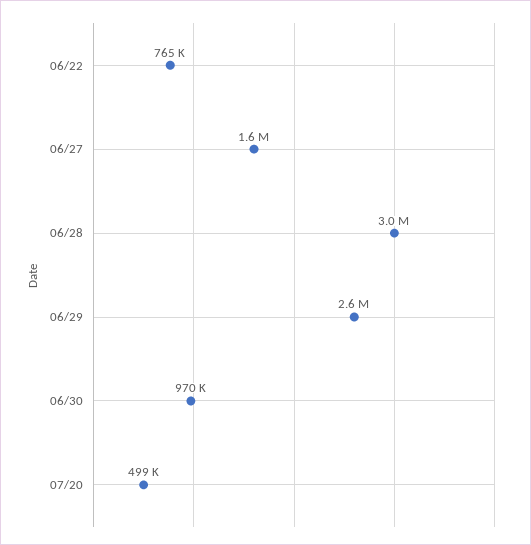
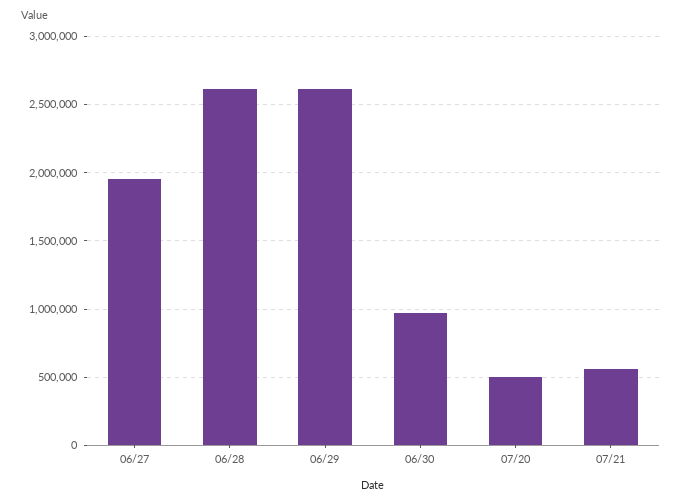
06/22: 765000 -> none
06/27: 1600000 -> 1950000
06/28: 3000000 -> 2600000
07/21: none -> 550000

